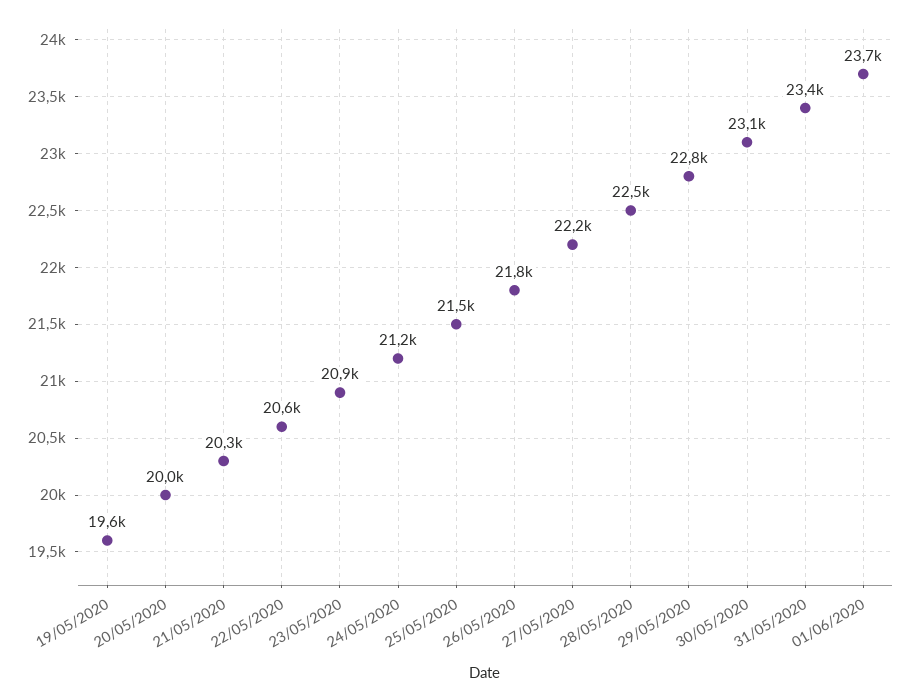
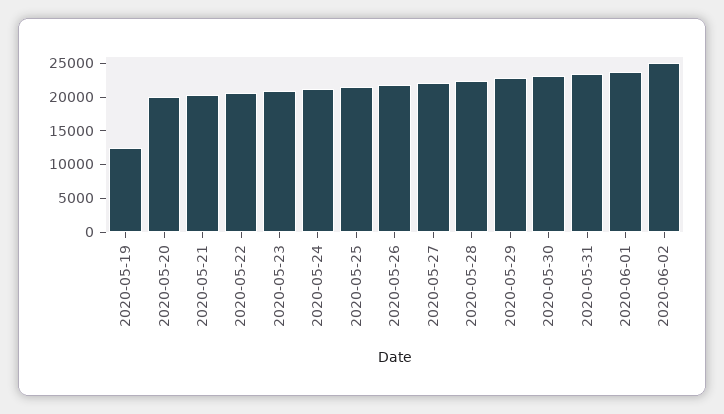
19/05/2020: 19600 -> 12500
2020-06-02: none -> 25000

